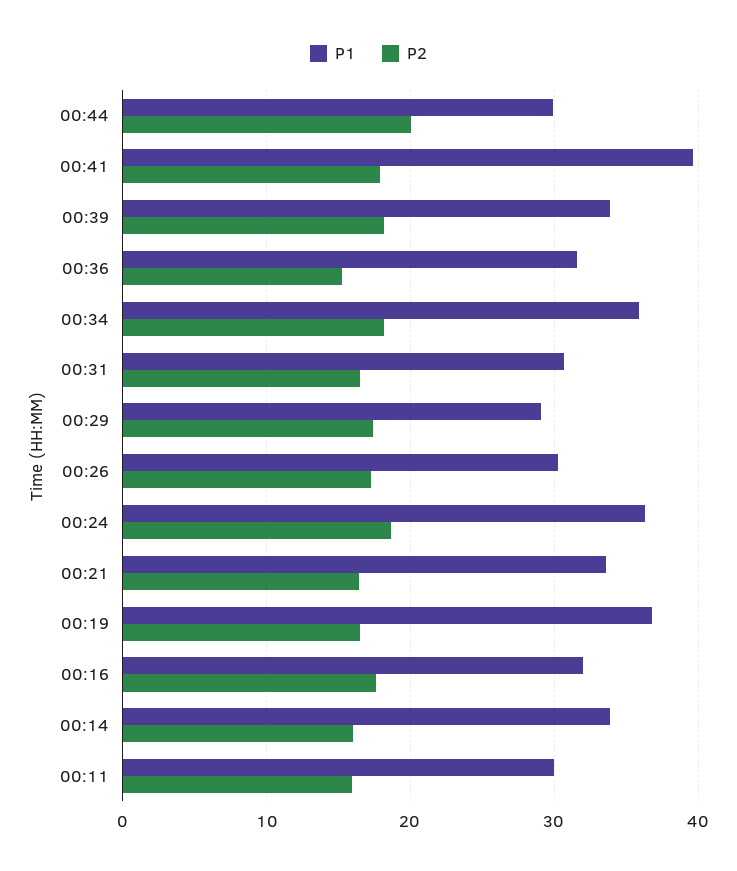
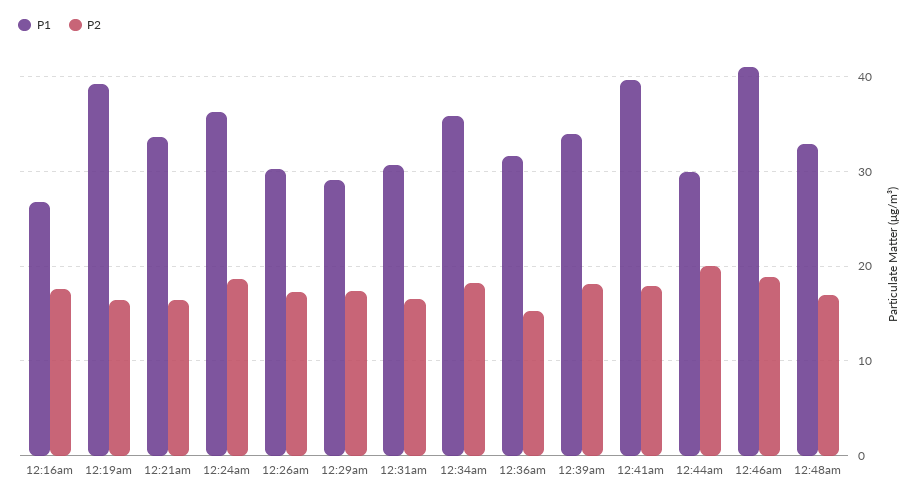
P1, 00:19: 37 -> 39
P1, 00:16: 32 -> 27
P1, 00:14: 34 -> none
P2, 00:14: 16 -> none
P1, 00:11: 30 -> none
P2, 00:11: 16 -> none
P1, 12:46am: none -> 41
P2, 12:46am: none -> 19
P1, 12:48am: none -> 33
P2, 12:48am: none -> 17

